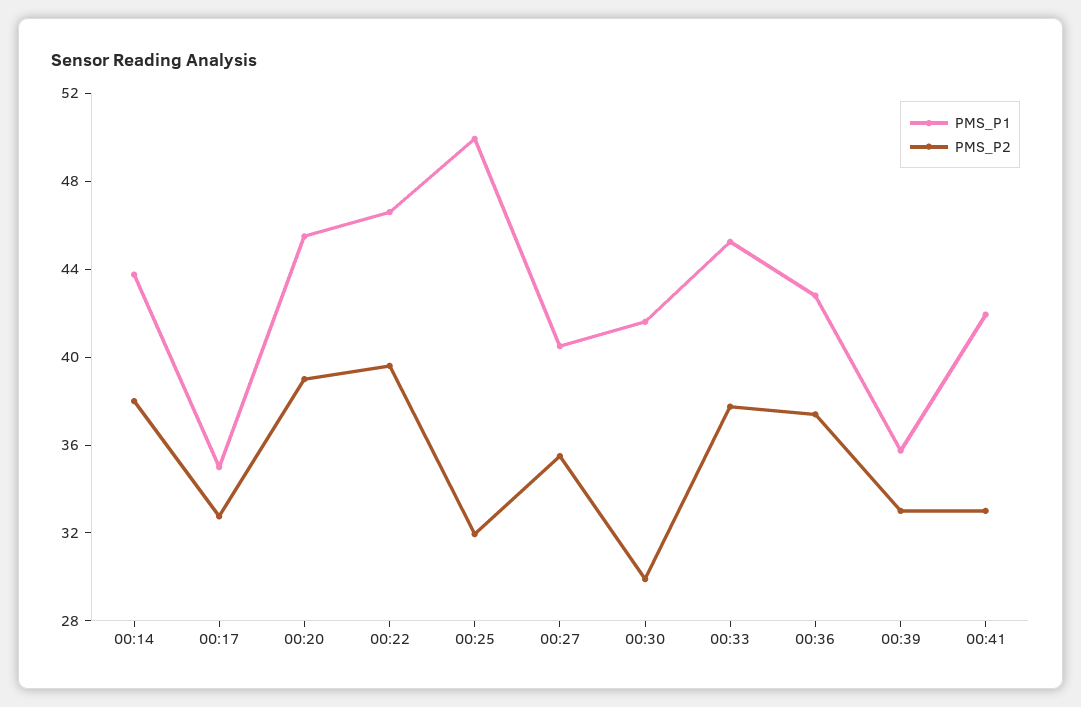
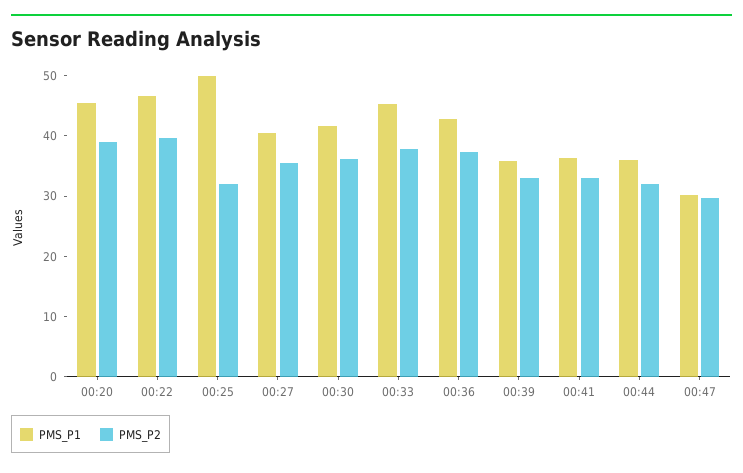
PMS_P1, 00:14: 44 -> none
PMS_P2, 00:14: 38 -> none
PMS_P1, 00:17: 35 -> none
PMS_P2, 00:17: 33 -> none
PMS_P2, 00:30: 30 -> 36
PMS_P1, 00:41: 42 -> 36
PMS_P1, 00:44: none -> 36
PMS_P2, 00:44: none -> 32
PMS_P1, 00:47: none -> 30
PMS_P2, 00:47: none -> 30

